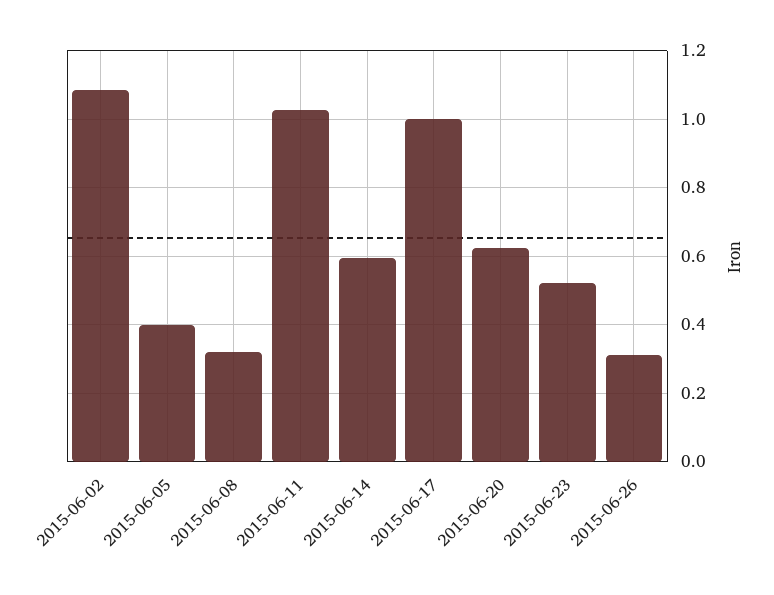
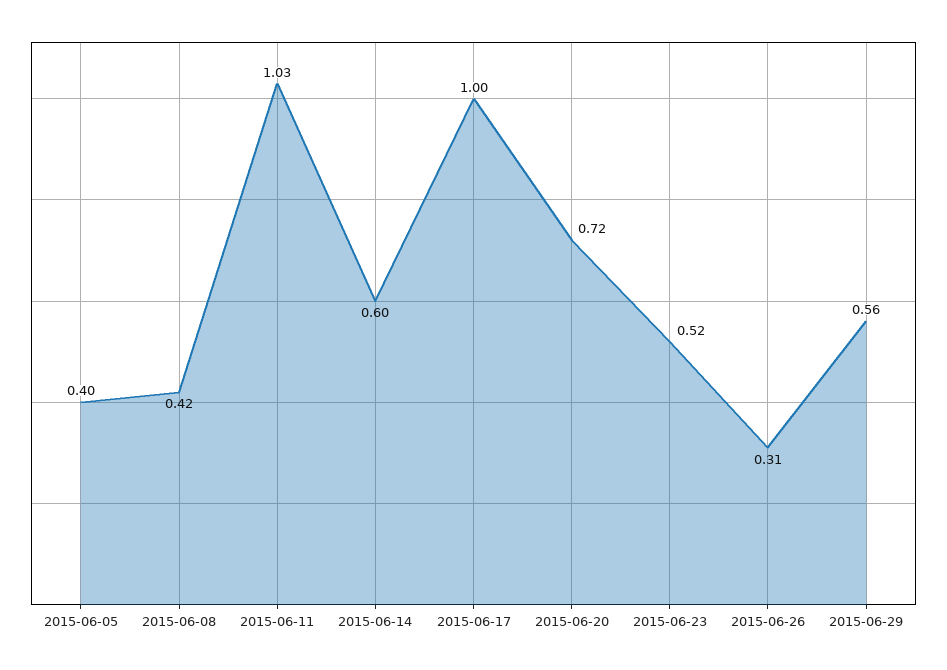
2015-06-02: 1.08 -> none
2015-06-08: 0.32 -> 0.42
2015-06-20: 0.62 -> 0.72
2015-06-29: none -> 0.56

